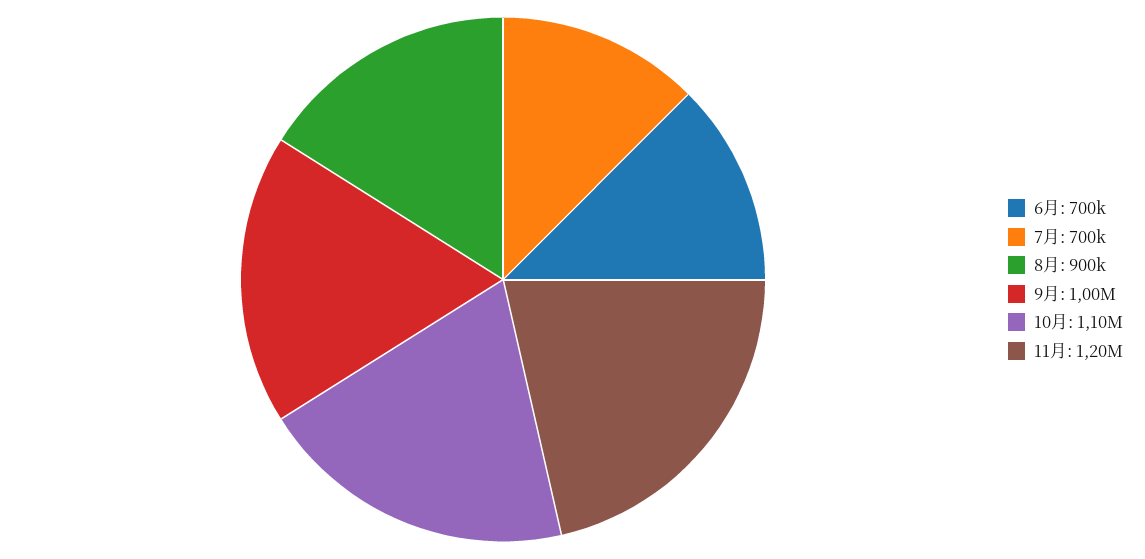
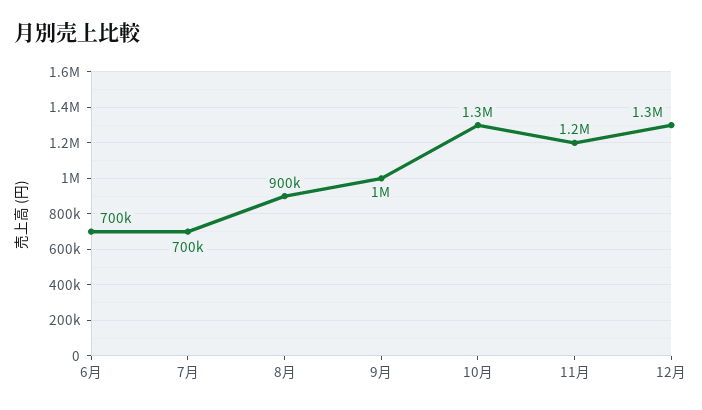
10月: 1100000 -> 1300000
12月: none -> 1300000

